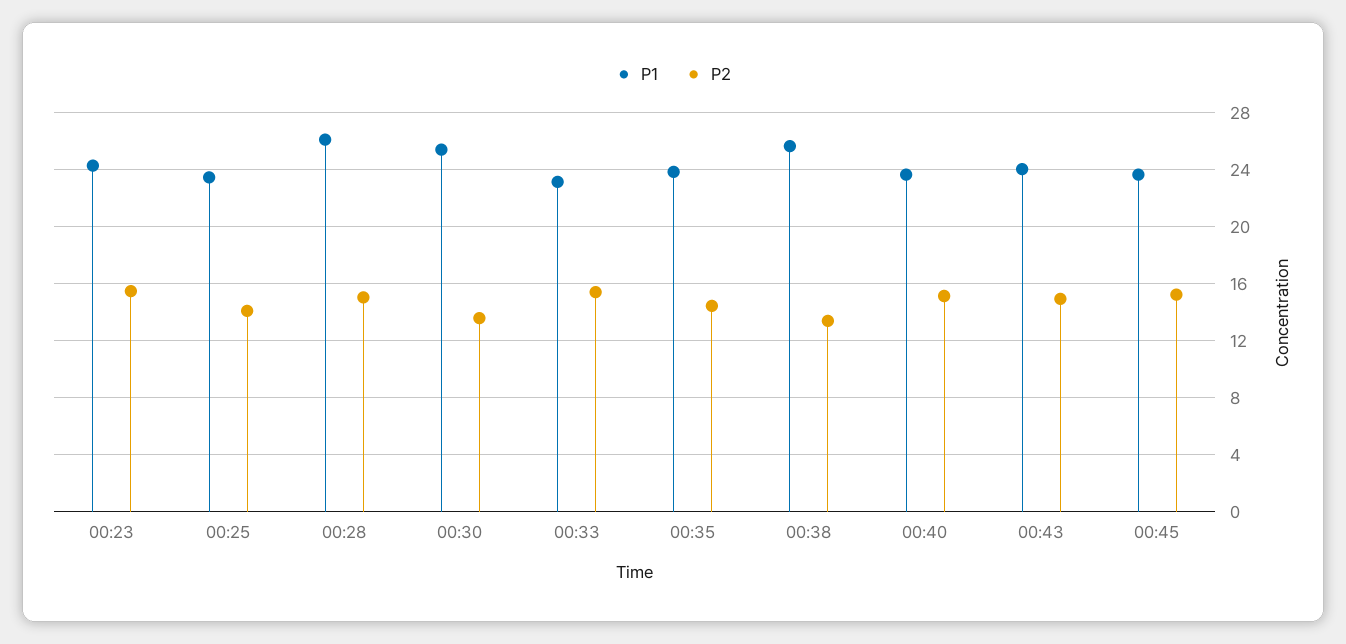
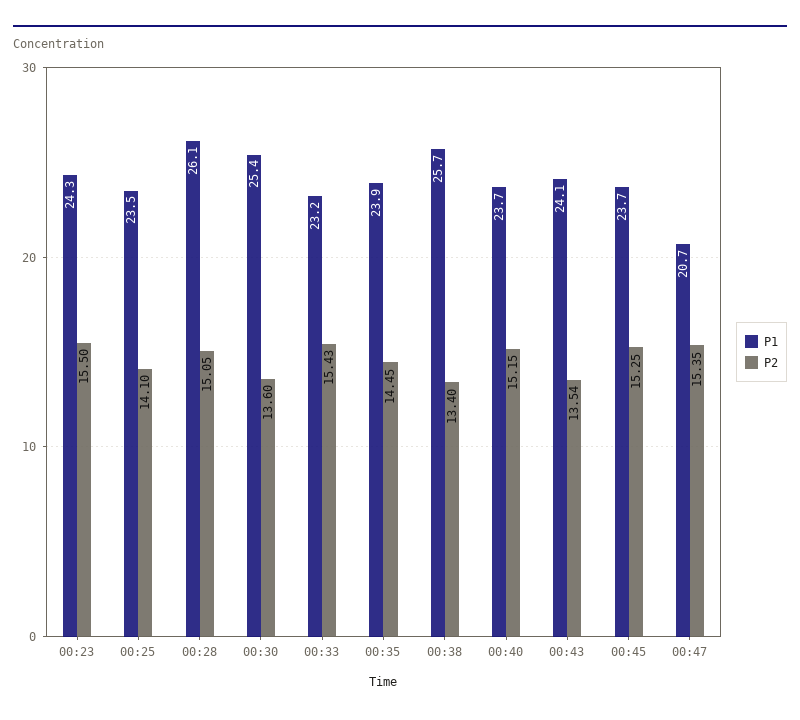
P2, 00:43: 15 -> 13.54
P1, 00:47: none -> 20.7
P2, 00:47: none -> 15.35

